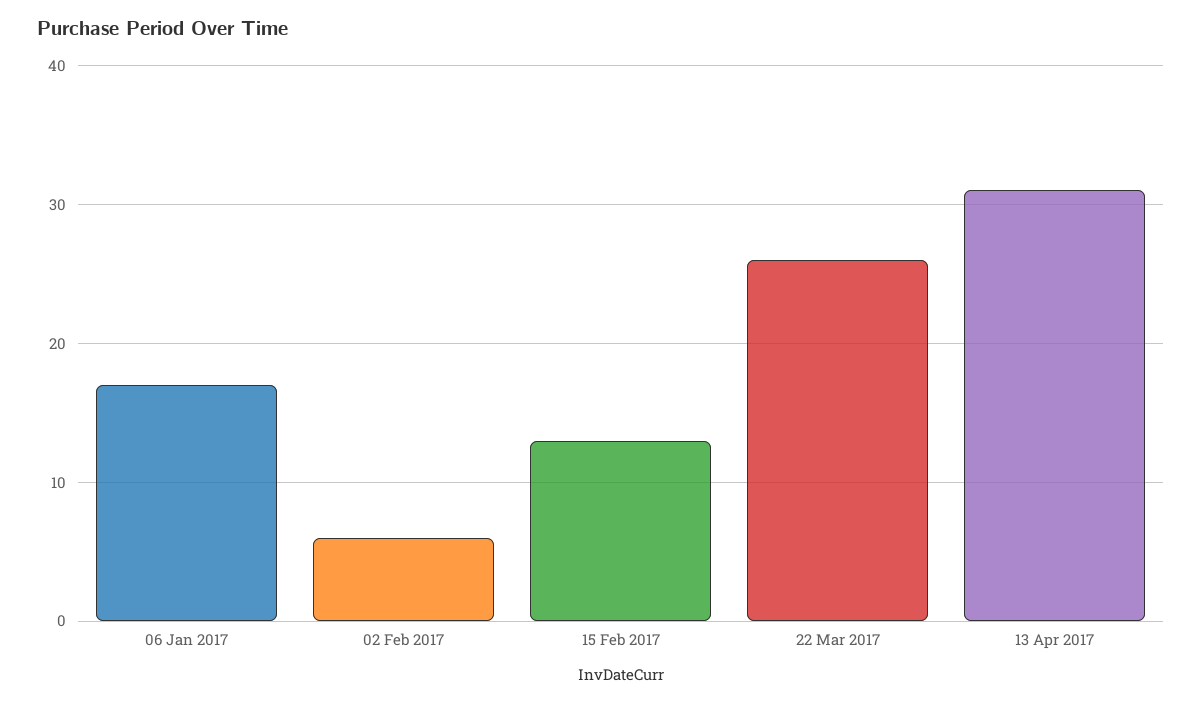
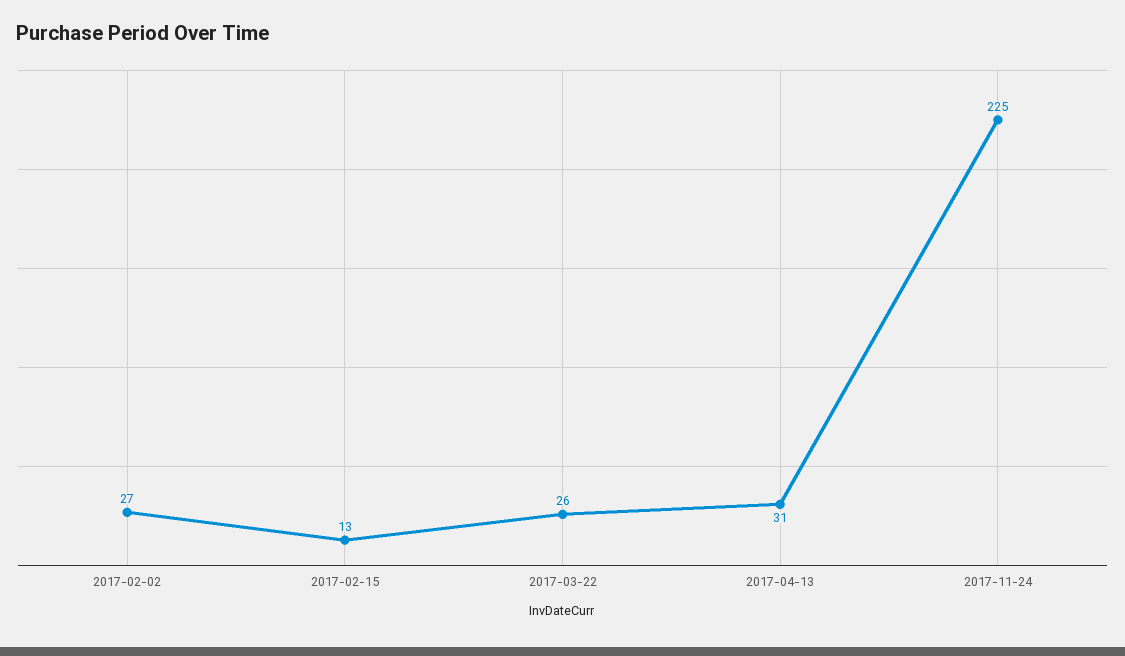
06 Jan 2017: 17 -> none
02 Feb 2017: 6 -> 27
2017-11-24: none -> 225

